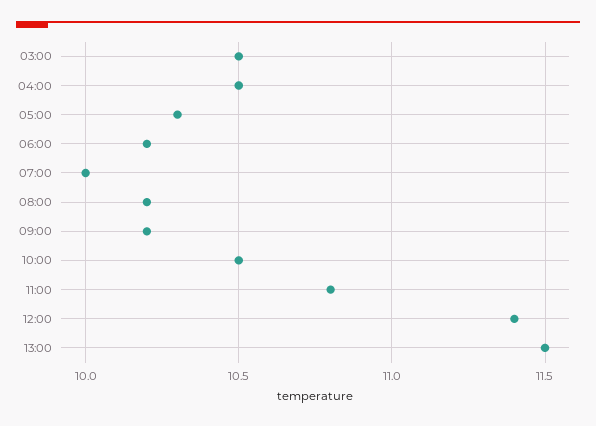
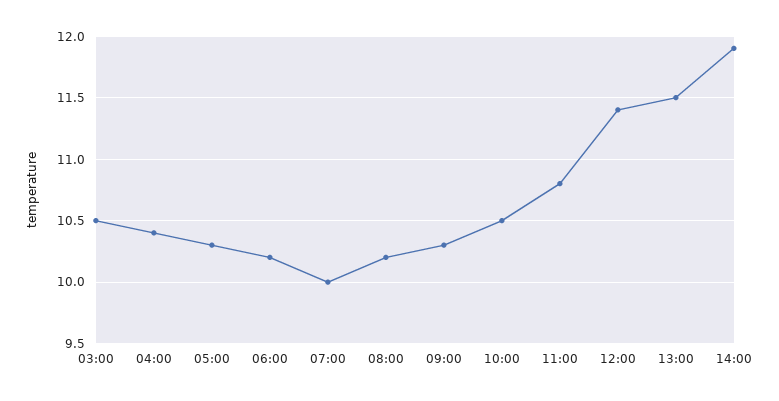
04:00: 10.5 -> 10.4
09:00: 10.2 -> 10.3
14:00: none -> 11.9

